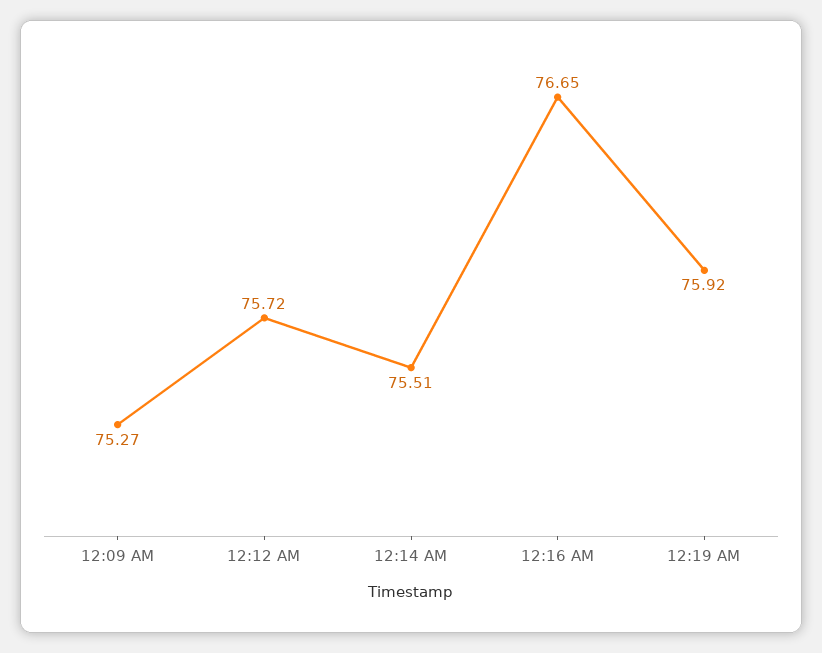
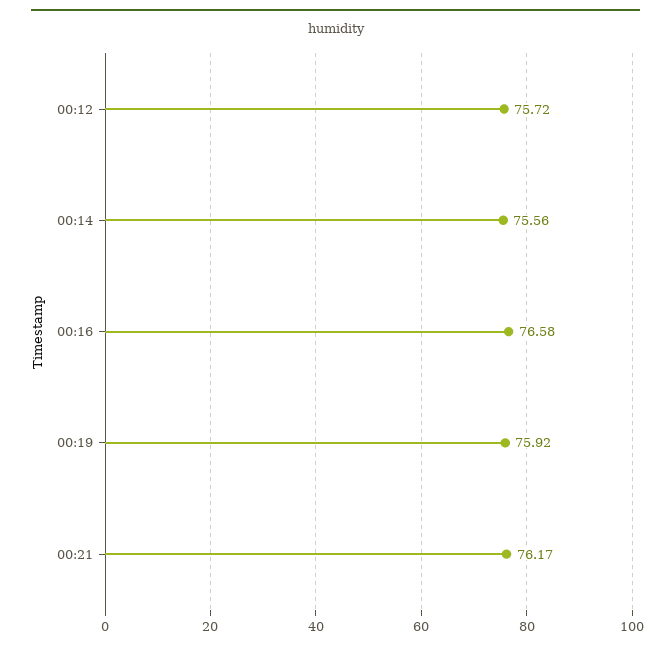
12:09 AM: 75.27 -> none
12:14 AM: 75.51 -> 75.56
12:16 AM: 76.65 -> 76.58
00:21: none -> 76.17

